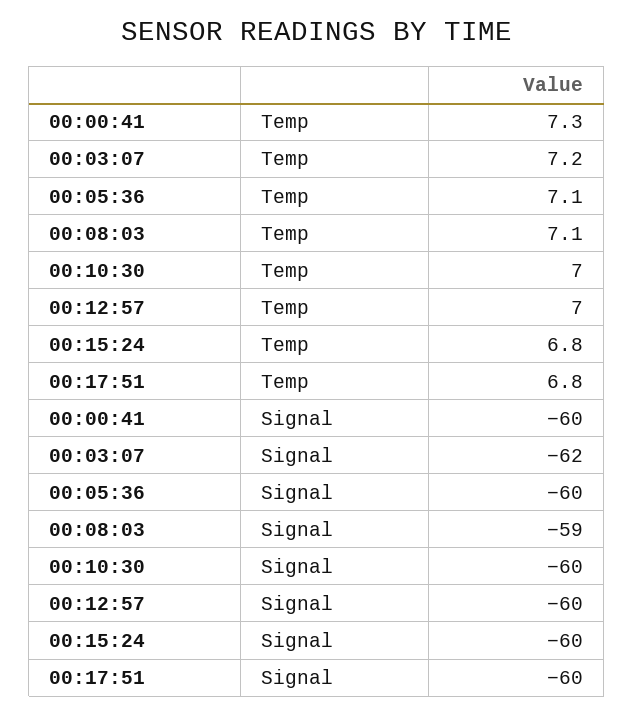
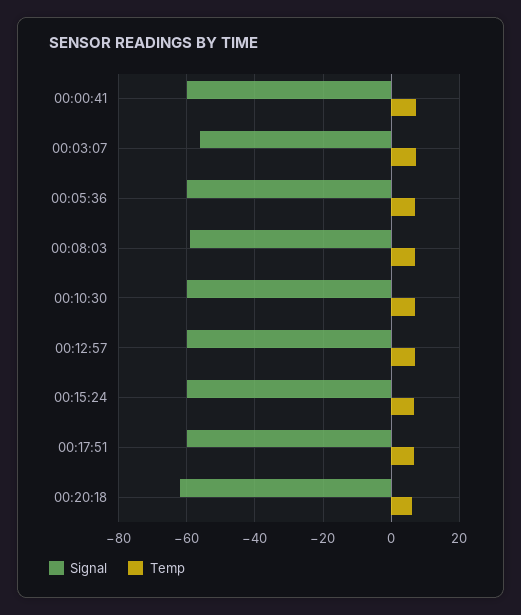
Signal, 00:03:07: -62 -> -56
Signal, 00:20:18: none -> -62
Temp, 00:20:18: none -> 6

